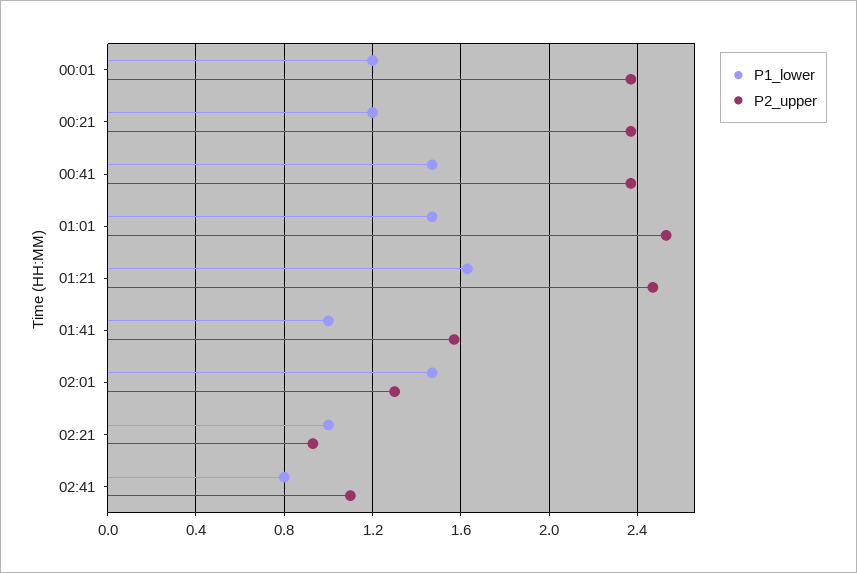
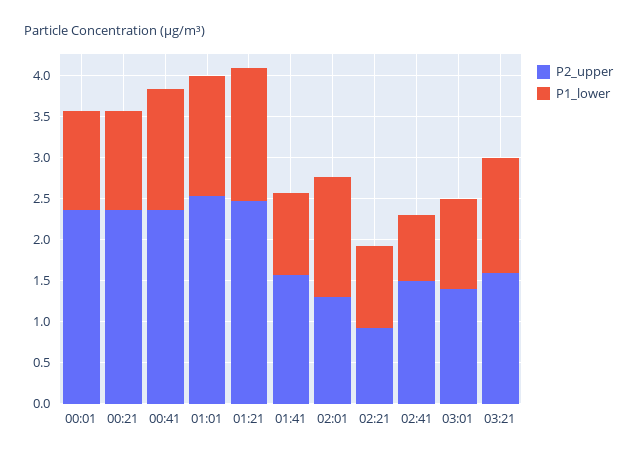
P2_upper, 02:41: 1.1 -> 1.5
P2_upper, 03:01: none -> 1.4
P1_lower, 03:01: none -> 1.1
P2_upper, 03:21: none -> 1.6
P1_lower, 03:21: none -> 1.4

